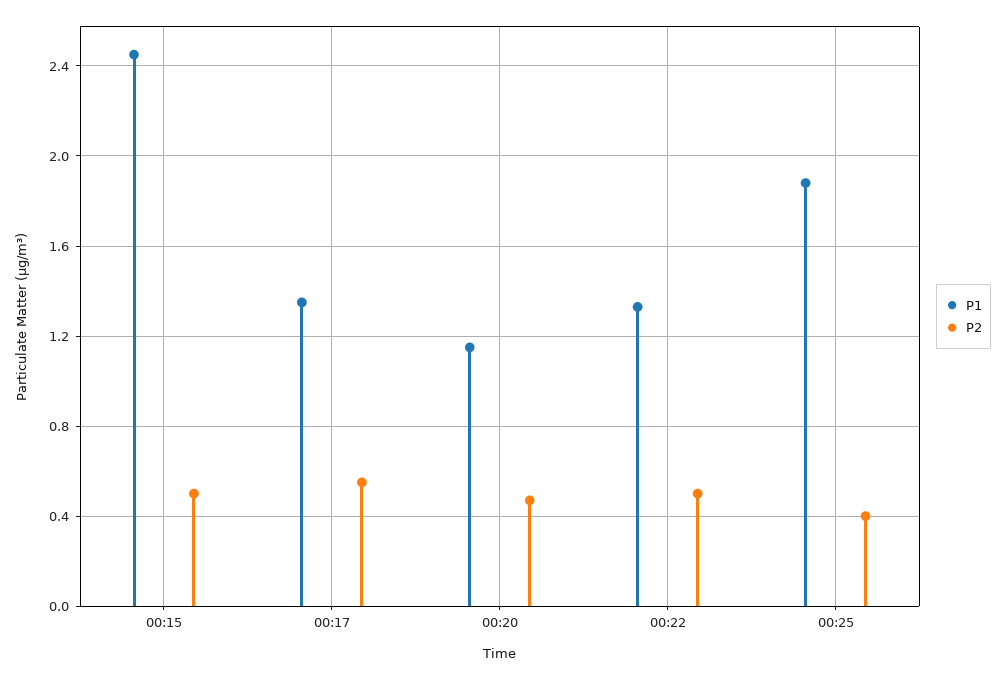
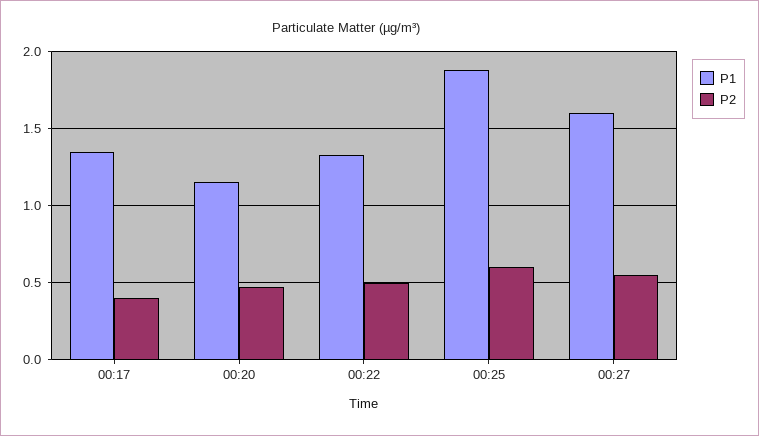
P1, 00:15: 2.45 -> none
P2, 00:15: 0.5 -> none
P2, 00:17: 0.55 -> 0.4
P2, 00:25: 0.4 -> 0.6
P1, 00:27: none -> 1.6
P2, 00:27: none -> 0.55

